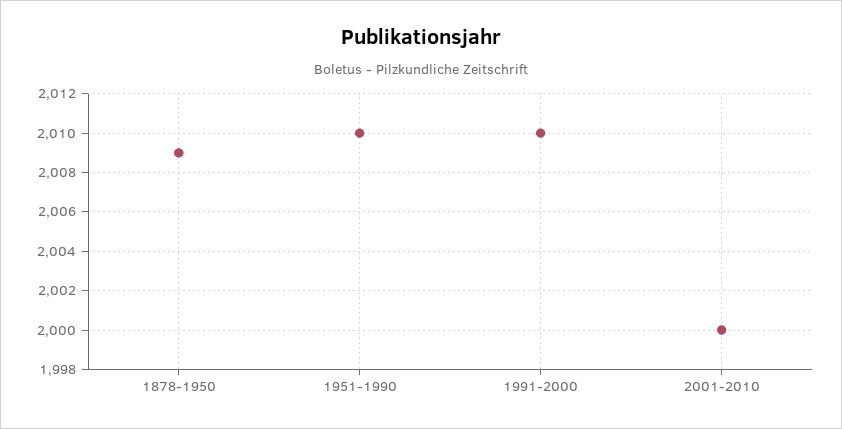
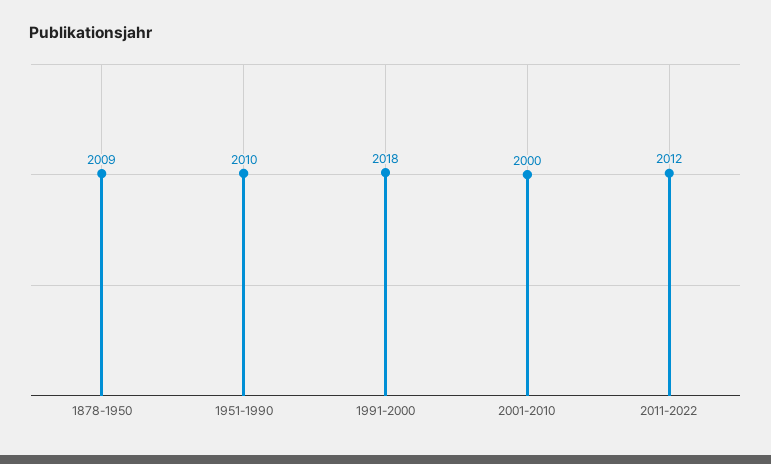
1991-2000: 2010 -> 2018
2011-2022: none -> 2012

